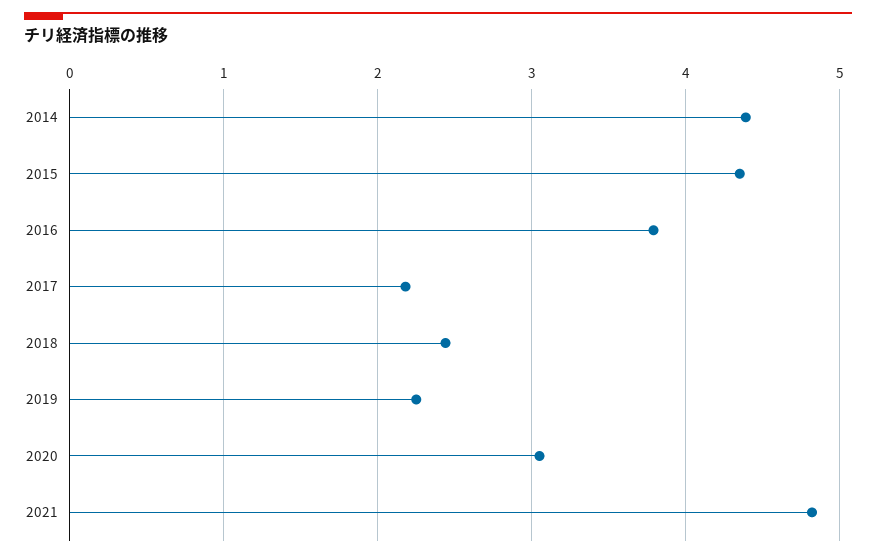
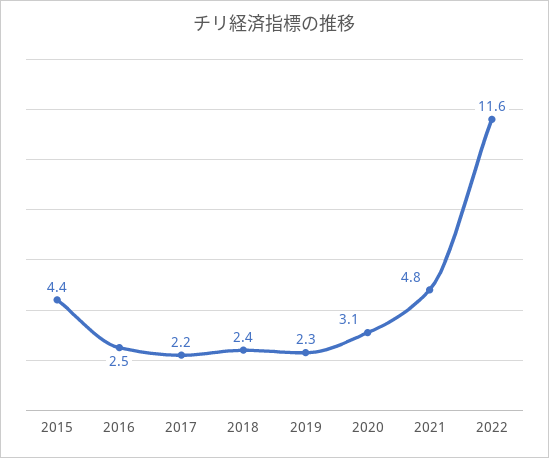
2014: 4.4 -> none
2016: 3.8 -> 2.5
2022: none -> 11.6

